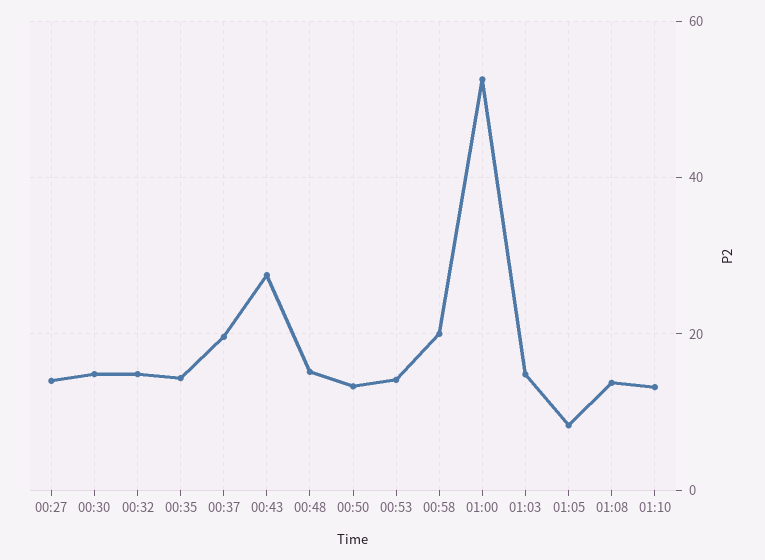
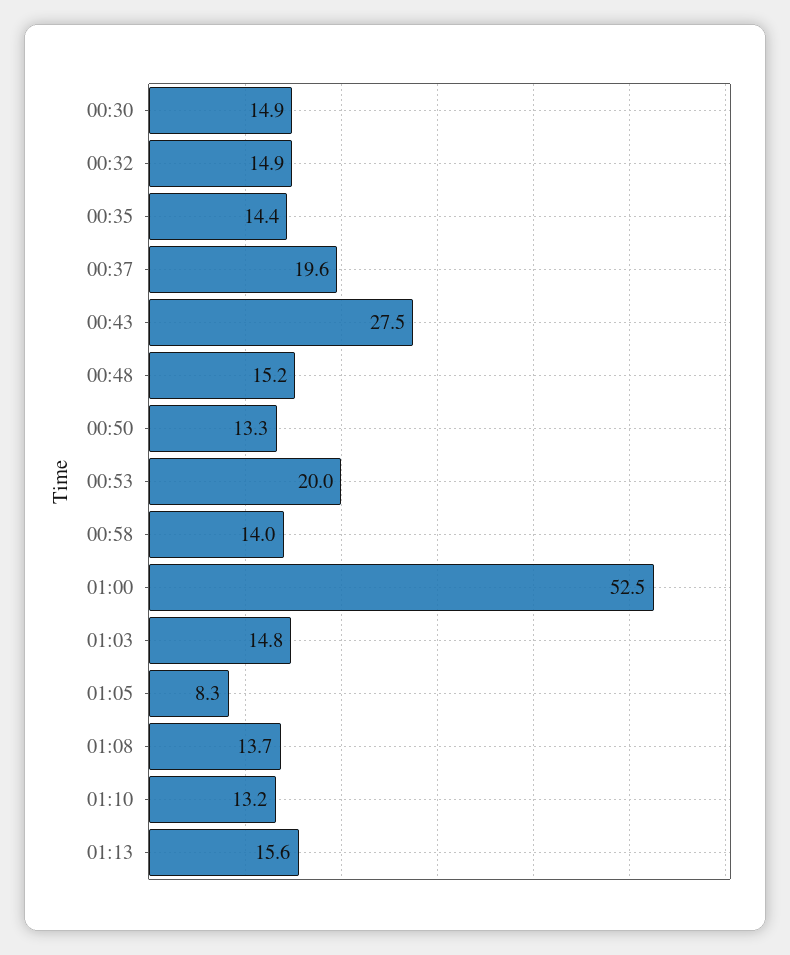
00:27: 14 -> none
00:53: 14 -> 20
00:58: 20 -> 14
01:13: none -> 15.6

